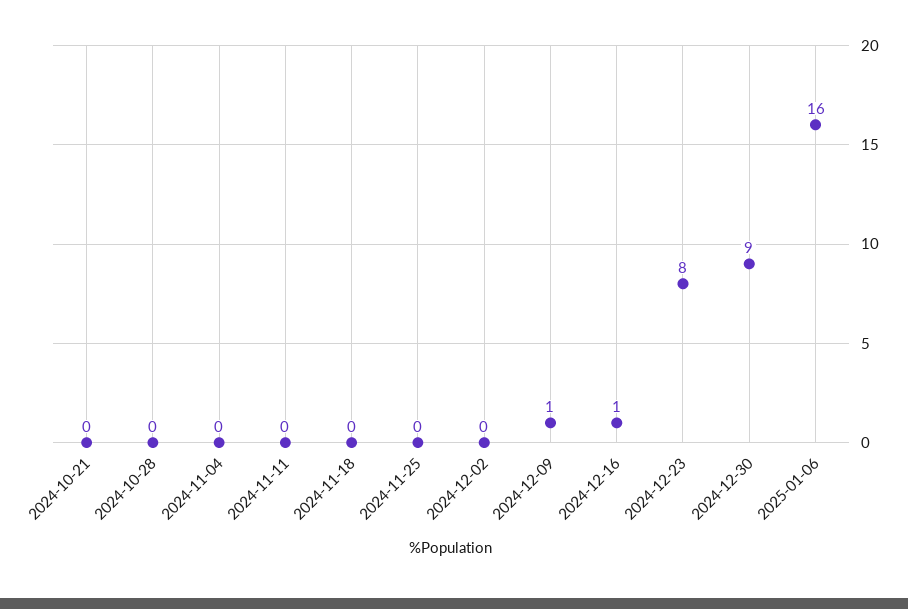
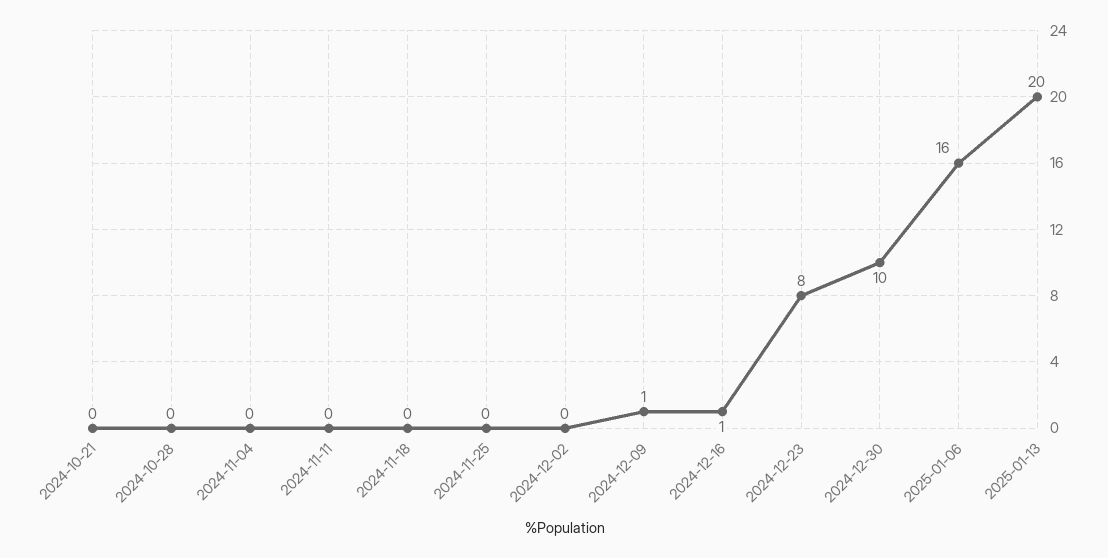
2024-12-30: 9 -> 10
2025-01-13: none -> 20

